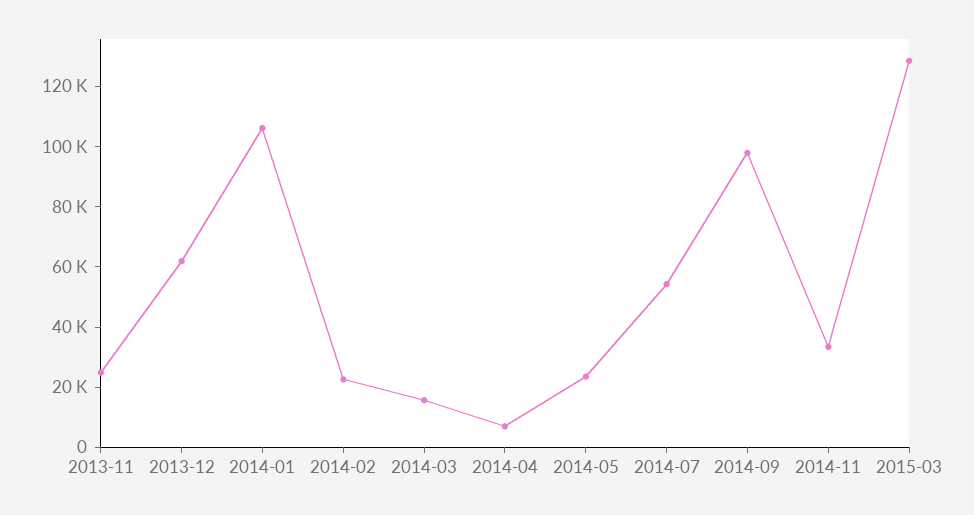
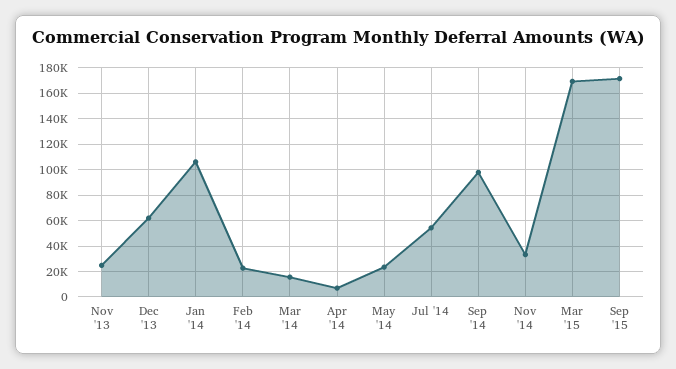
2015-03: 130000 -> 170000
Sep '15: none -> 170000

